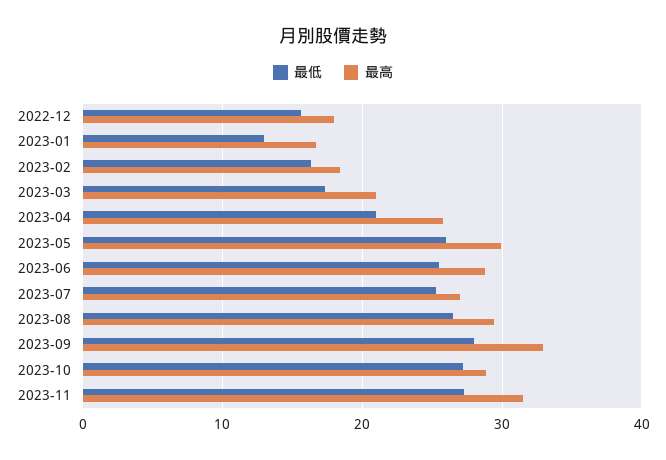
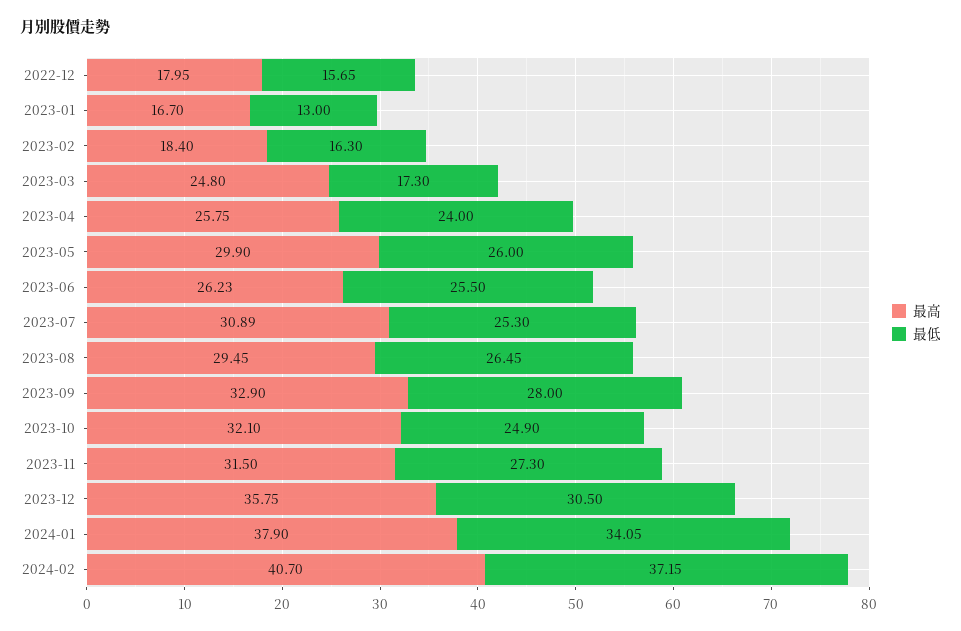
最高, 2023-03: 21 -> 24.8
最低, 2023-04: 21 -> 24
最高, 2023-06: 29 -> 26.23
最高, 2023-07: 27 -> 30.89
最低, 2023-10: 27 -> 24.9
最高, 2023-10: 29 -> 32.1
最高, 2023-12: none -> 35.75
最低, 2023-12: none -> 30.5
最高, 2024-01: none -> 37.9
最低, 2024-01: none -> 34.05
最高, 2024-02: none -> 40.7
最低, 2024-02: none -> 37.15

